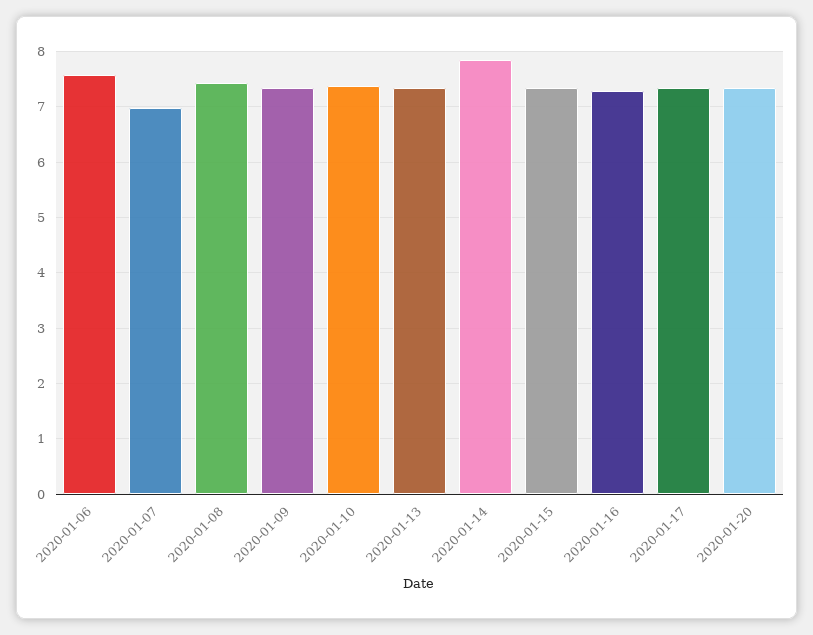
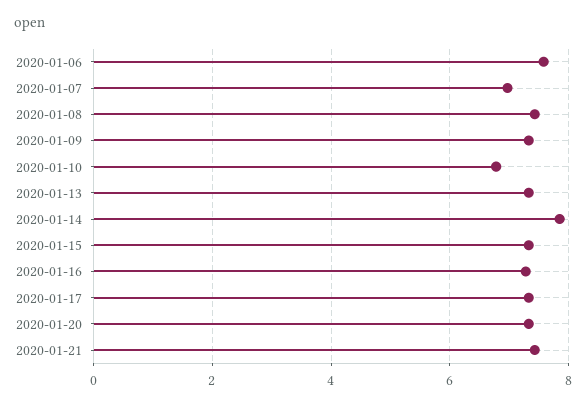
2020-01-10: 7.4 -> 6.8
2020-01-21: none -> 7.4

